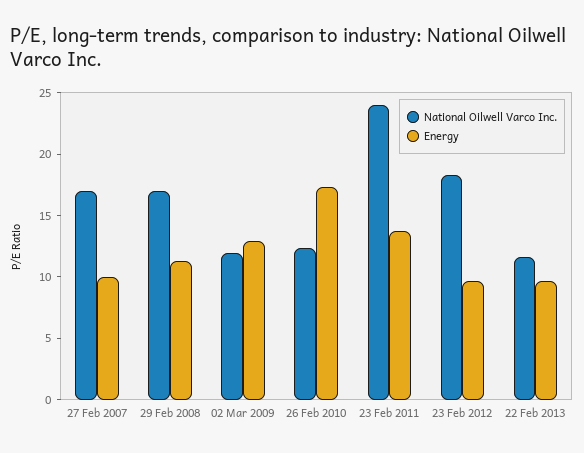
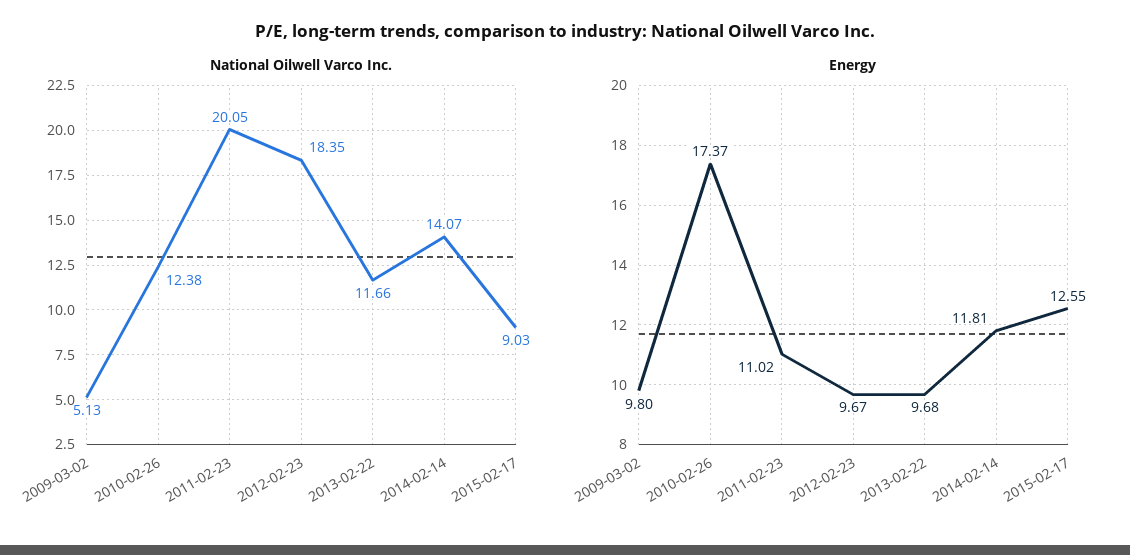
National Oilwell Varco Inc., 27 Feb 2007: 17 -> none
Energy, 27 Feb 2007: 10 -> none
National Oilwell Varco Inc., 29 Feb 2008: 17 -> none
Energy, 29 Feb 2008: 11 -> none
National Oilwell Varco Inc., 02 Mar 2009: 12 -> 5.13
Energy, 02 Mar 2009: 13 -> 9.8
National Oilwell Varco Inc., 23 Feb 2011: 24 -> 20.05
Energy, 23 Feb 2011: 14 -> 11.02
National Oilwell Varco Inc., 2014-02-14: none -> 14.07
National Oilwell Varco Inc., 2015-02-17: none -> 9.03
Energy, 2014-02-14: none -> 11.81
Energy, 2015-02-17: none -> 12.55

